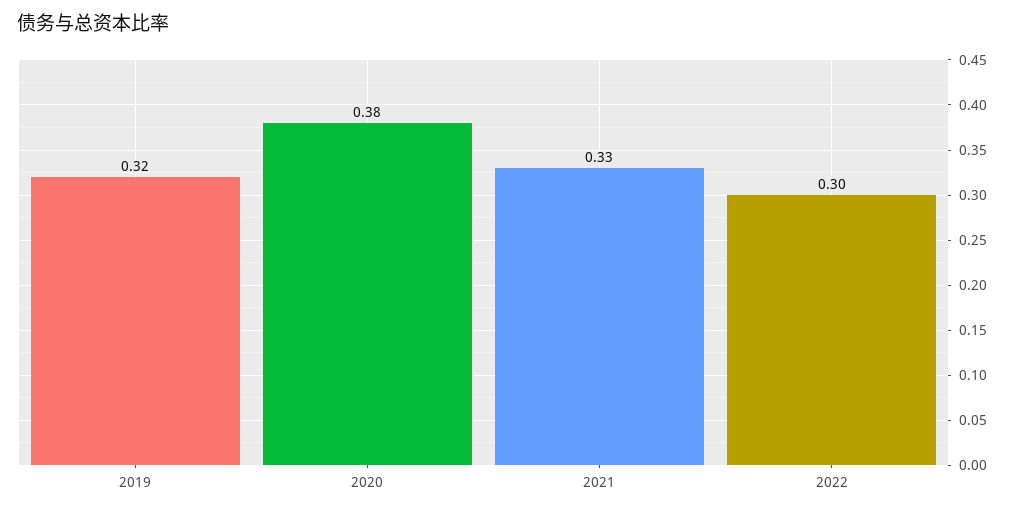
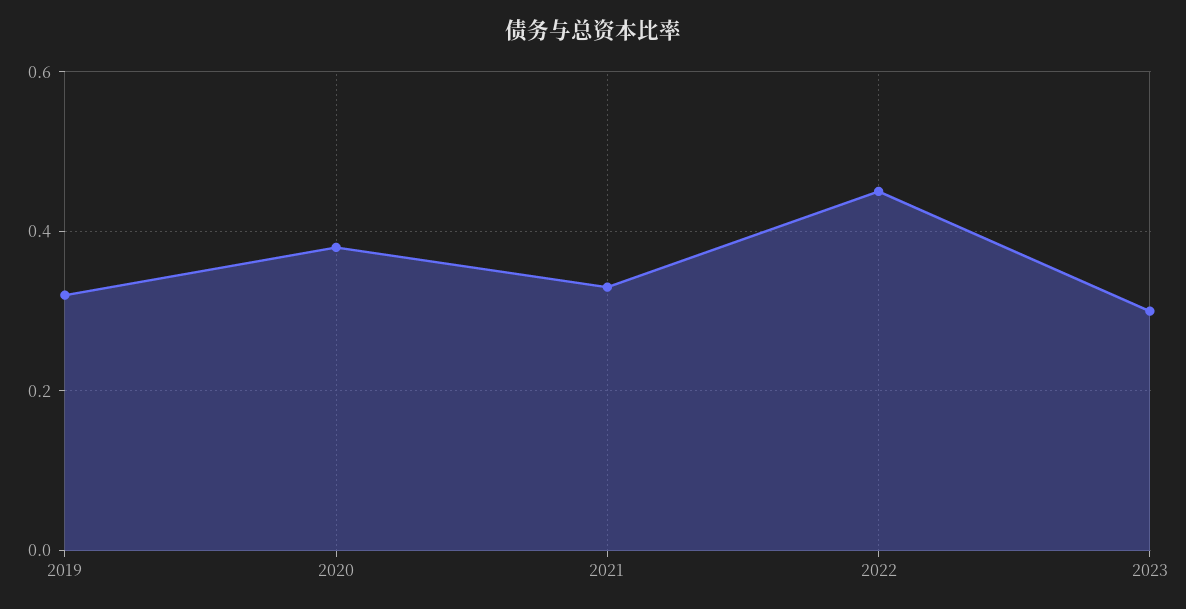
2022: 0.3 -> 0.45
2023: none -> 0.3

